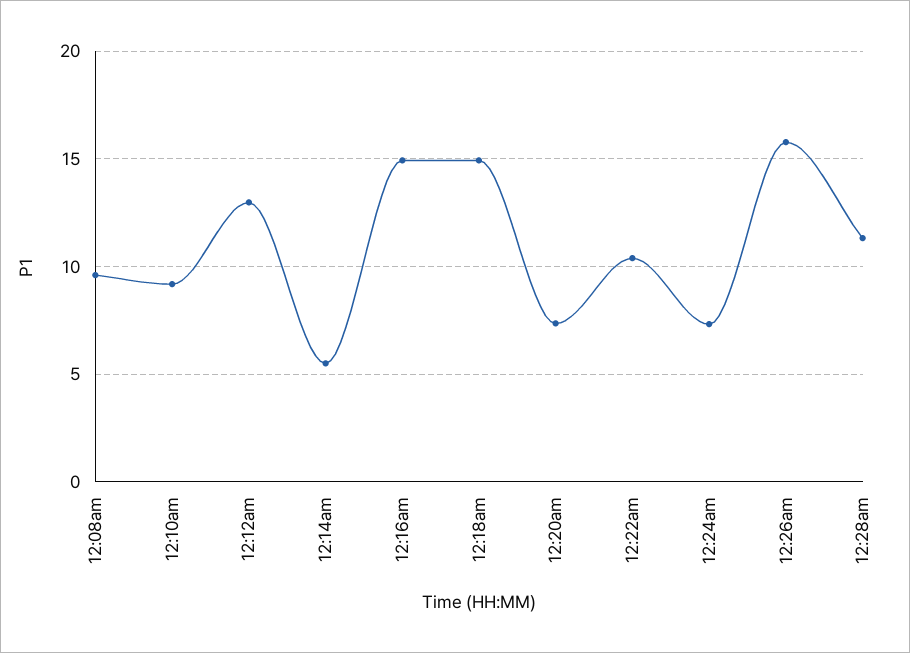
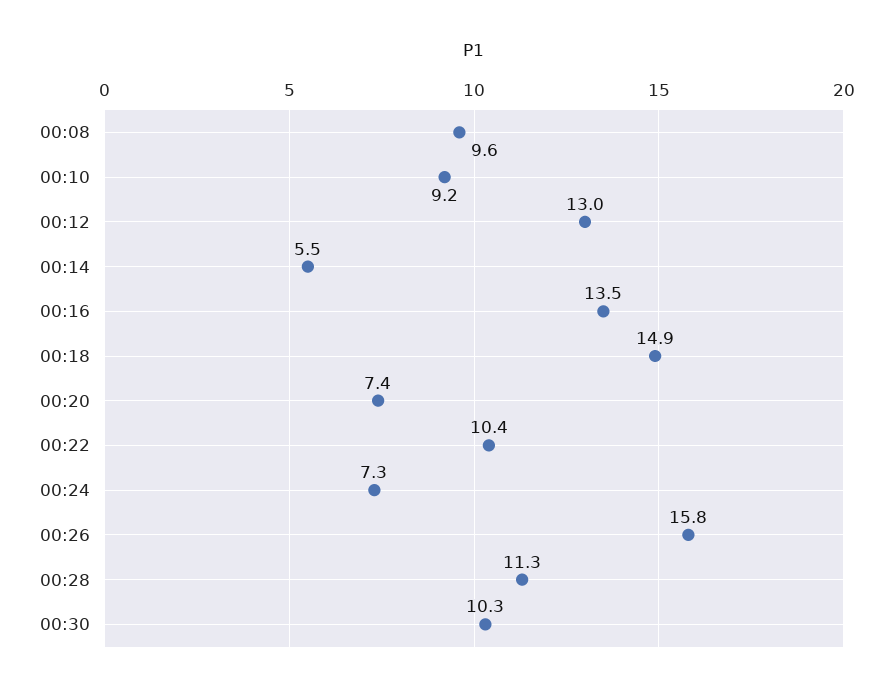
12:16am: 15 -> 13.5
00:30: none -> 10.3

